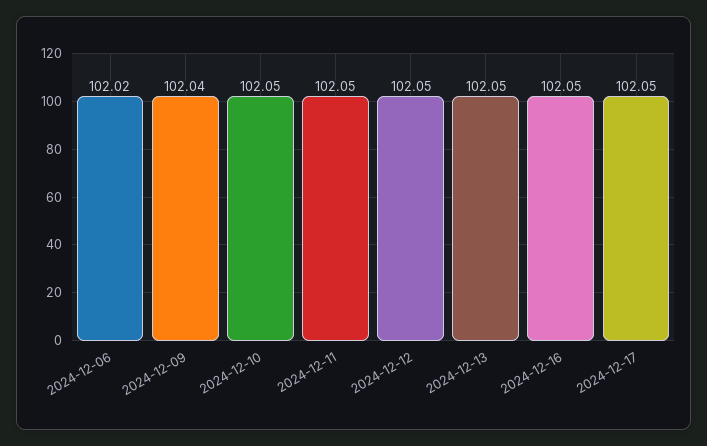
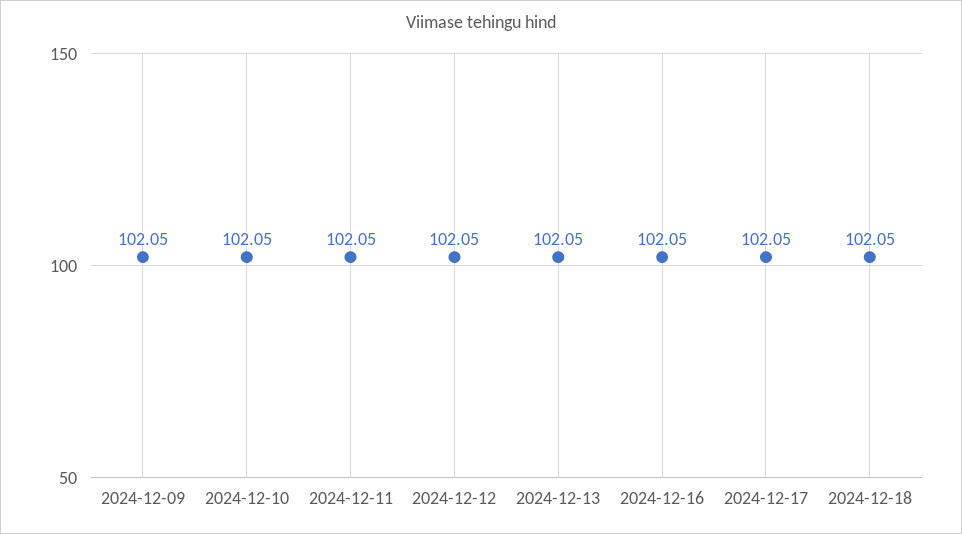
2024-12-06: 102.02 -> none
2024-12-09: 102.04 -> 102.05
2024-12-18: none -> 102.05

